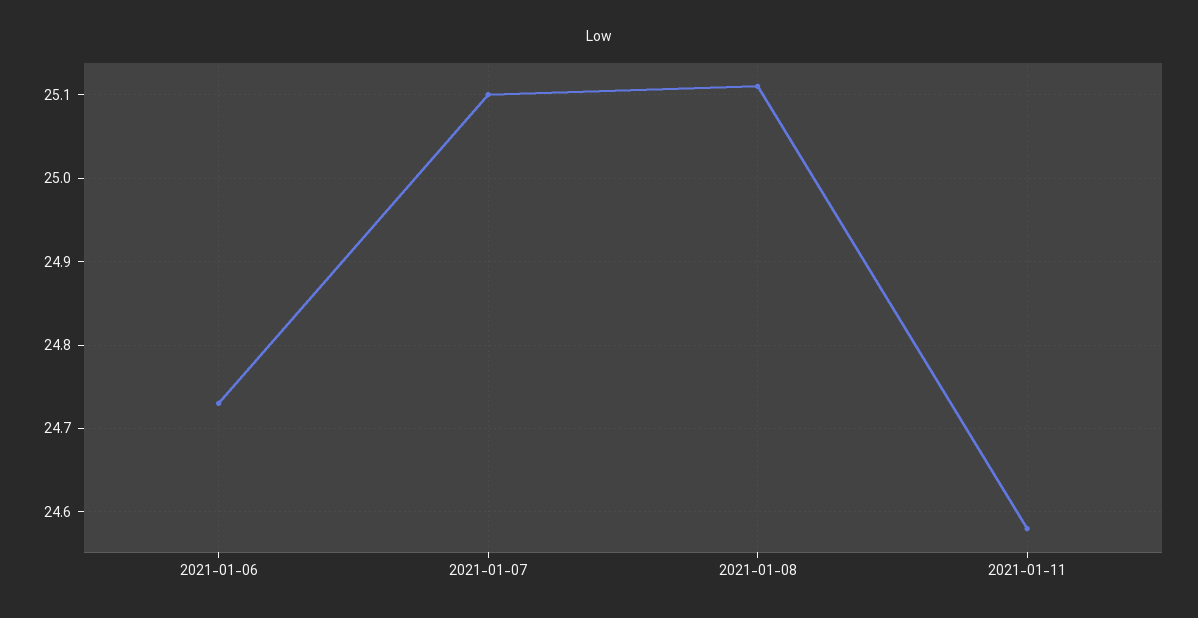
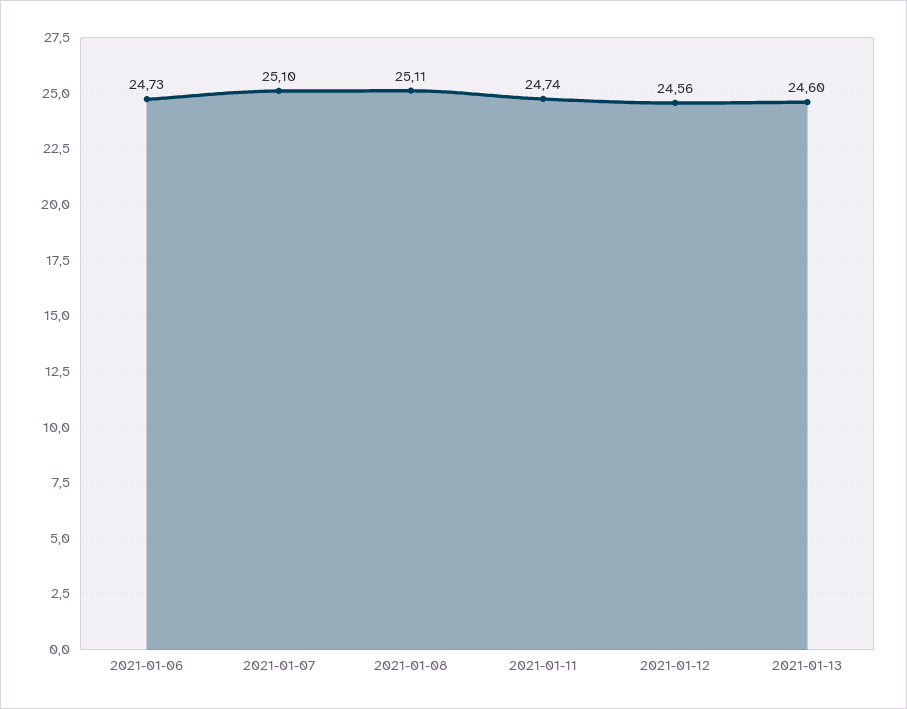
2021-01-11: 24.58 -> 24.74
2021-01-12: none -> 24.56
2021-01-13: none -> 24.6

